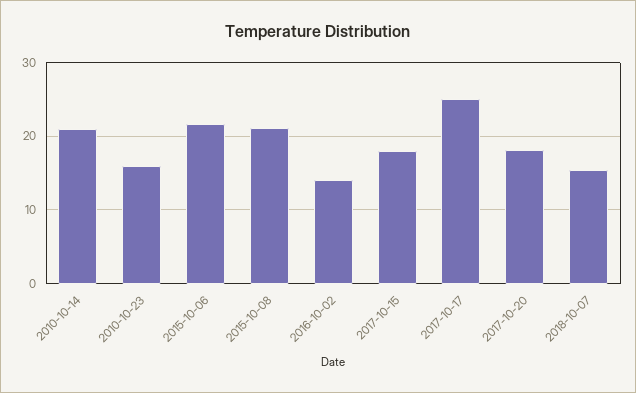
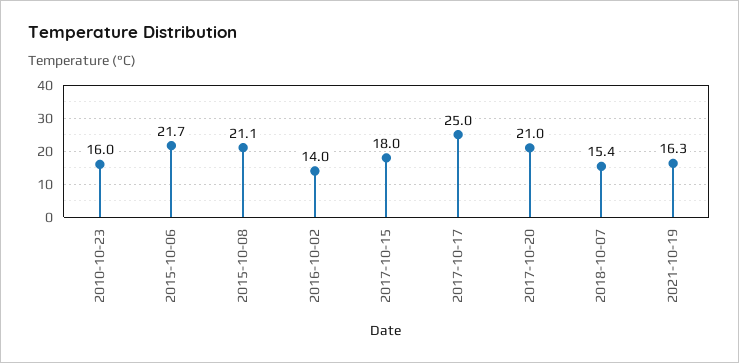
2010-10-14: 21 -> none
2017-10-20: 18 -> 21
2021-10-19: none -> 16.3

